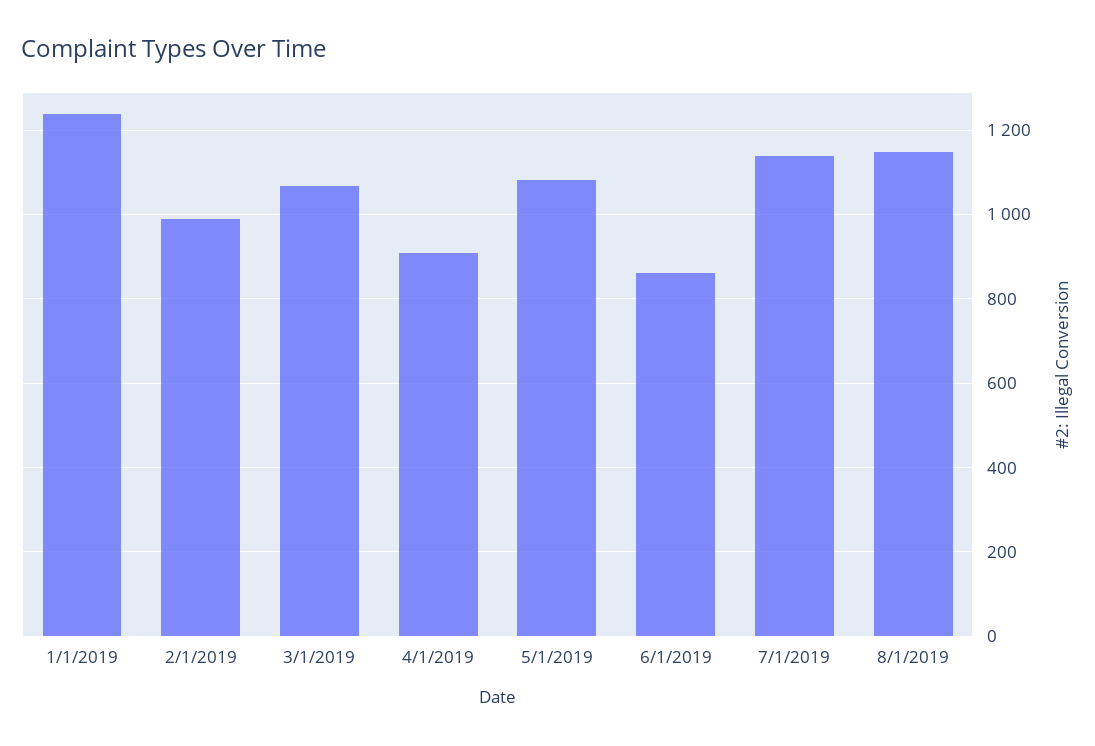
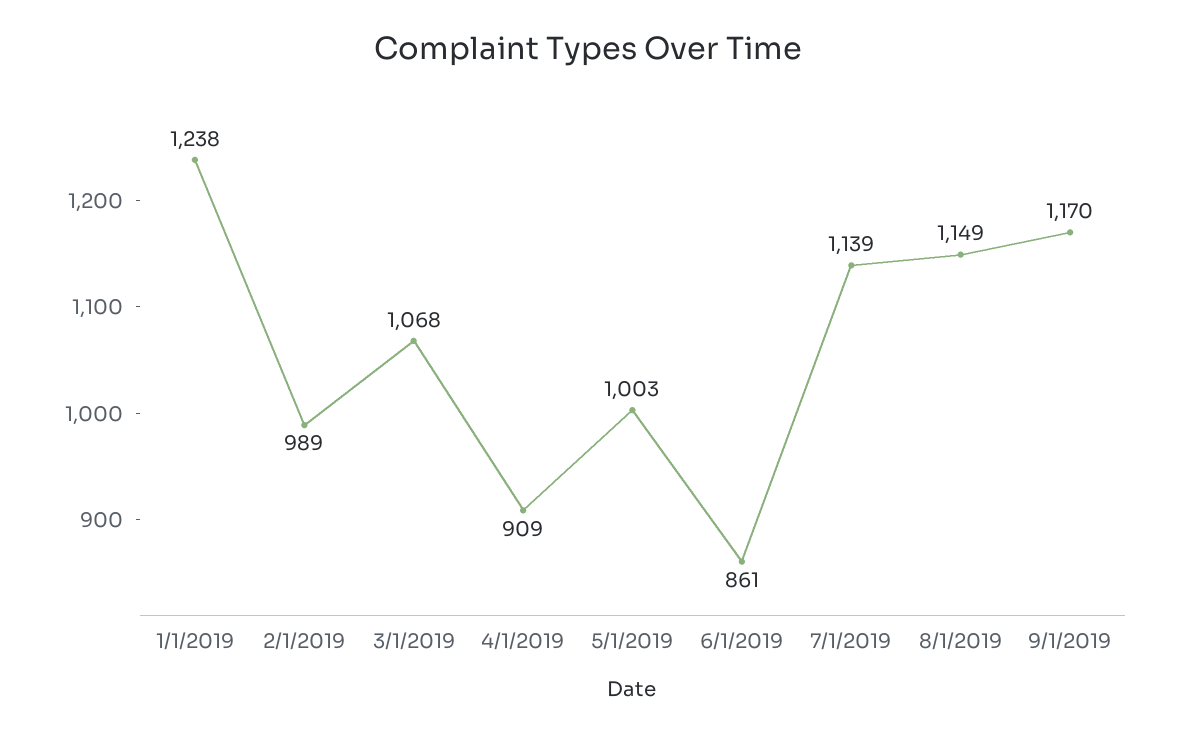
5/1/2019: 1080 -> 1003
9/1/2019: none -> 1170

